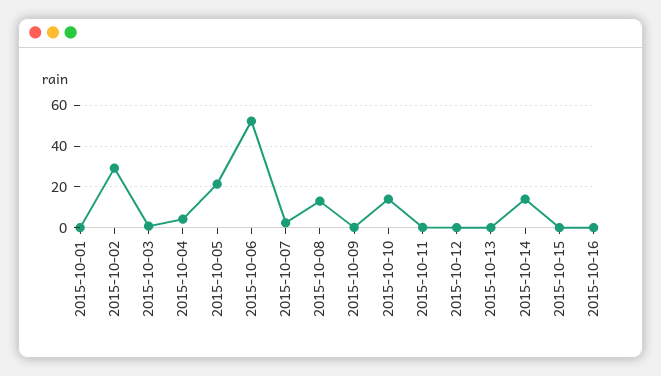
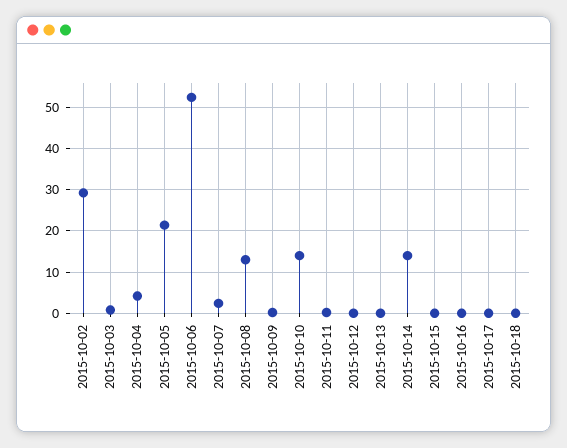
2015-10-01: 0 -> none
2015-10-17: none -> 0
2015-10-18: none -> 0

